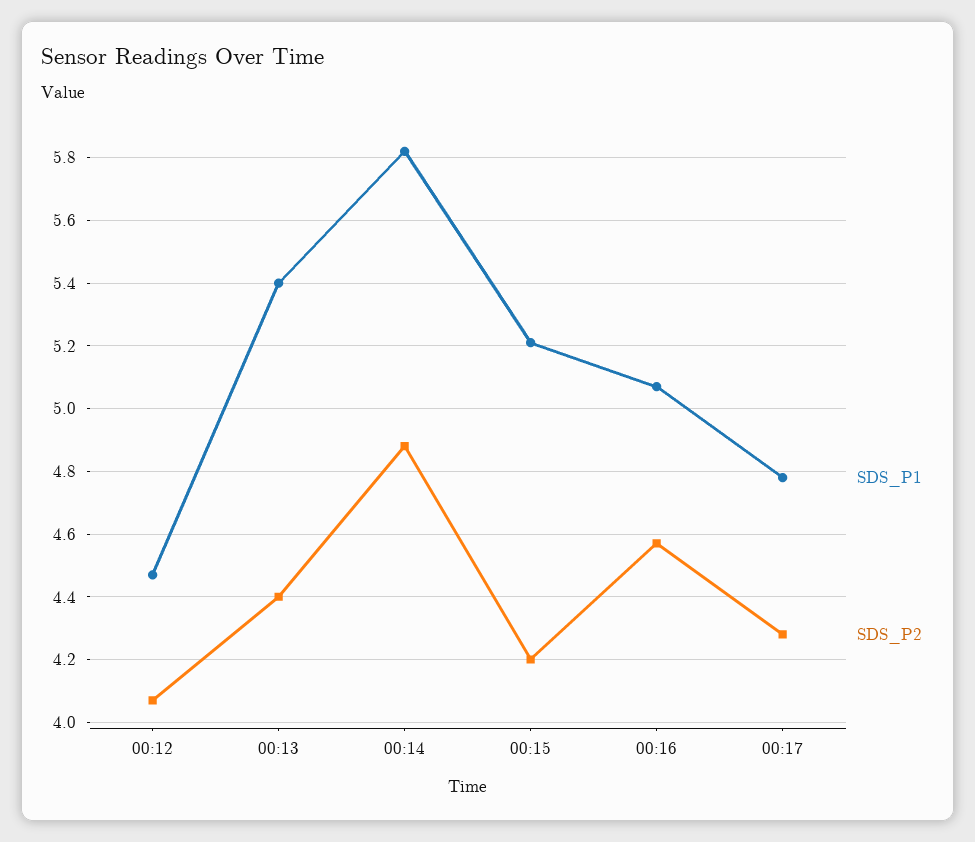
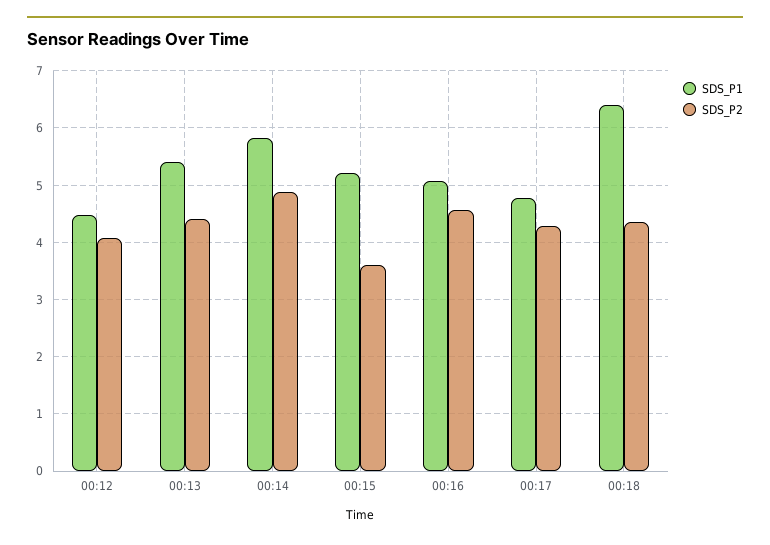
SDS_P2, 00:15: 4.2 -> 3.6
SDS_P1, 00:18: none -> 6.4
SDS_P2, 00:18: none -> 4.4

